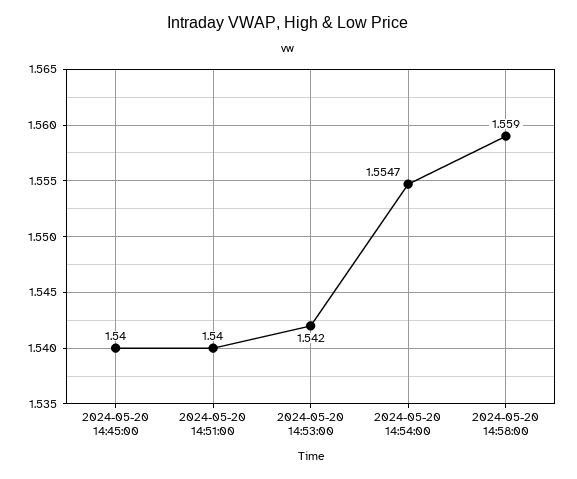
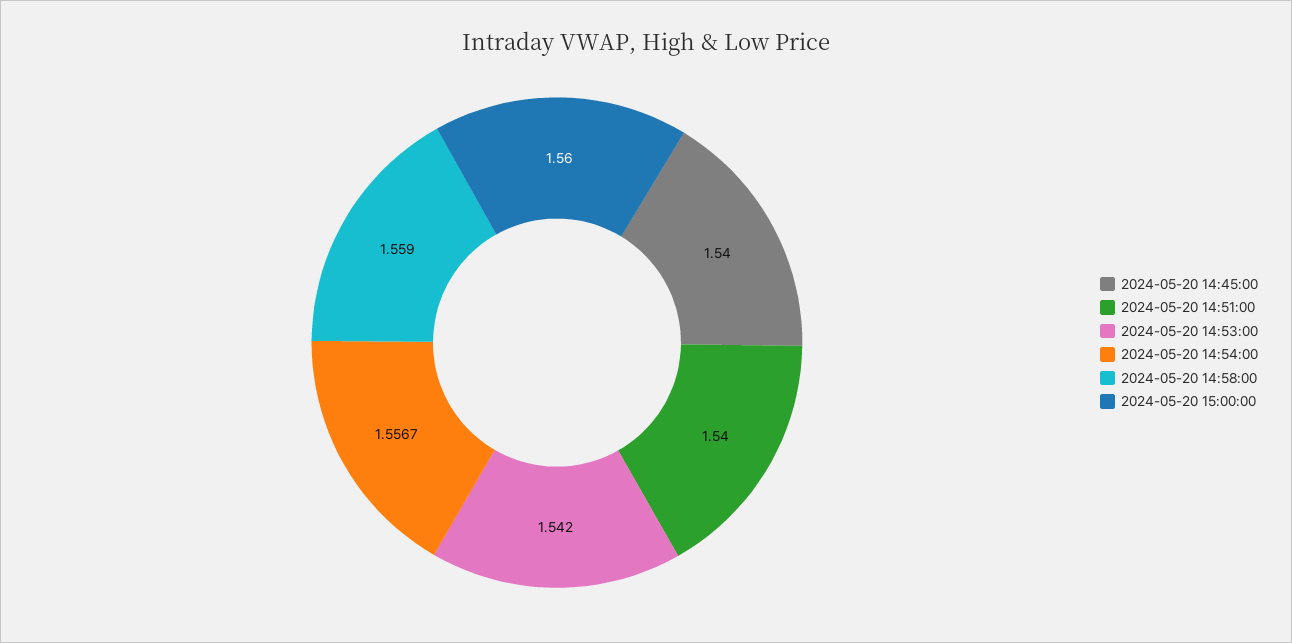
2024-05-20 14:54:00: 1.5547 -> 1.5567
2024-05-20 15:00:00: none -> 1.56

